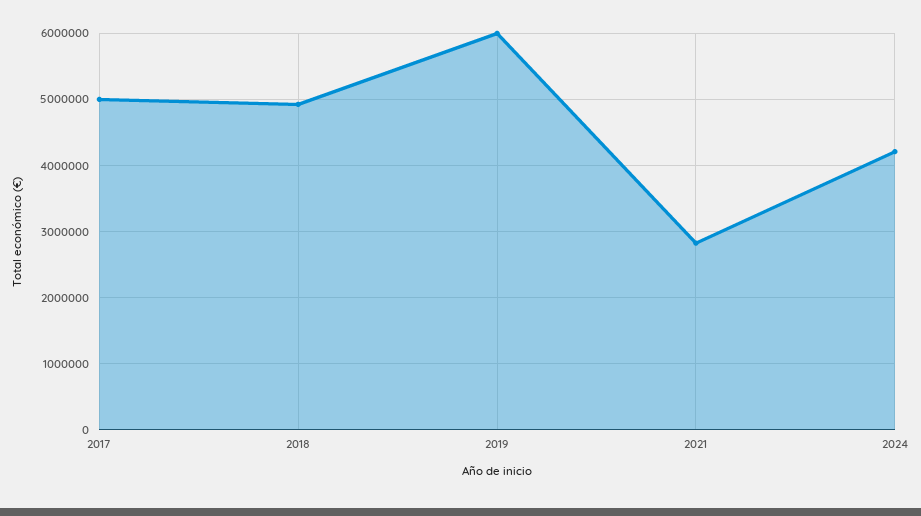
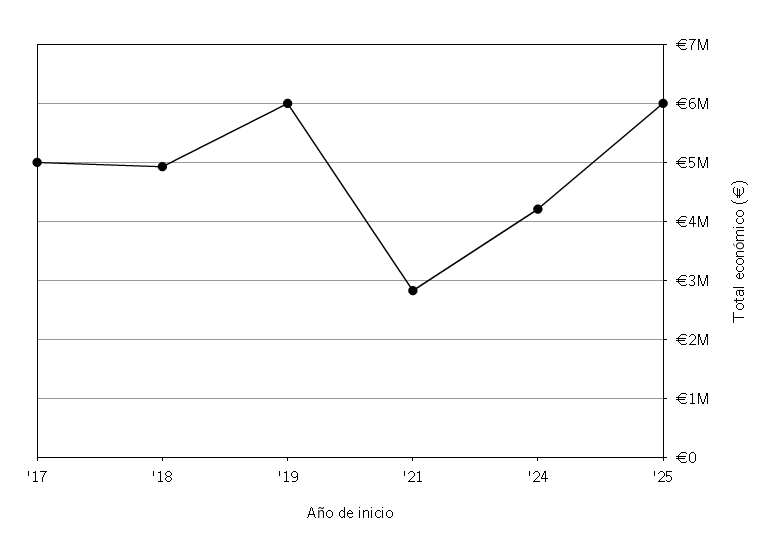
'25: none -> 6000000

